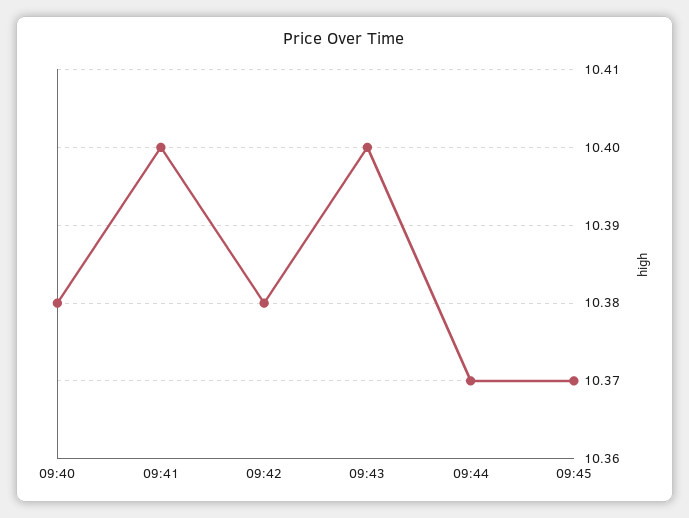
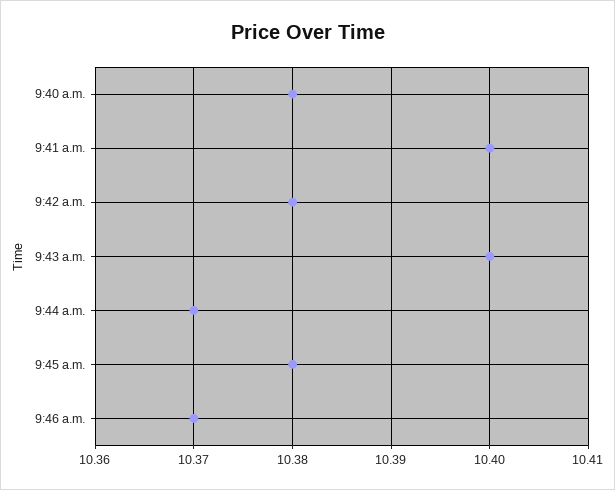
09:45: 10.37 -> 10.38
9:46 a.m.: none -> 10.37

